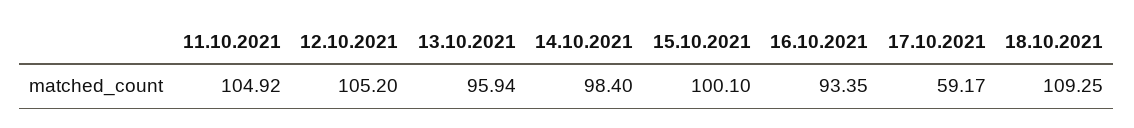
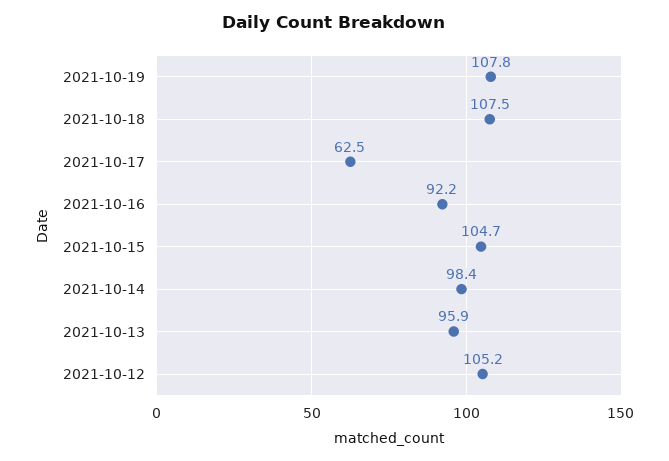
11.10.2021: 104.92 -> none
15.10.2021: 100.1 -> 104.7
16.10.2021: 93.35 -> 92.2
17.10.2021: 59.17 -> 62.5
18.10.2021: 109.25 -> 107.5
2021-10-19: none -> 107.8

